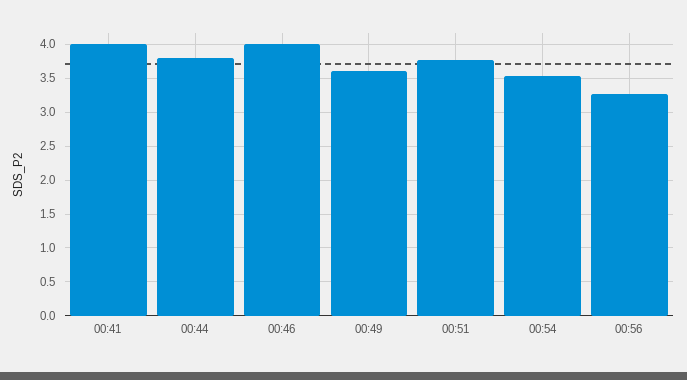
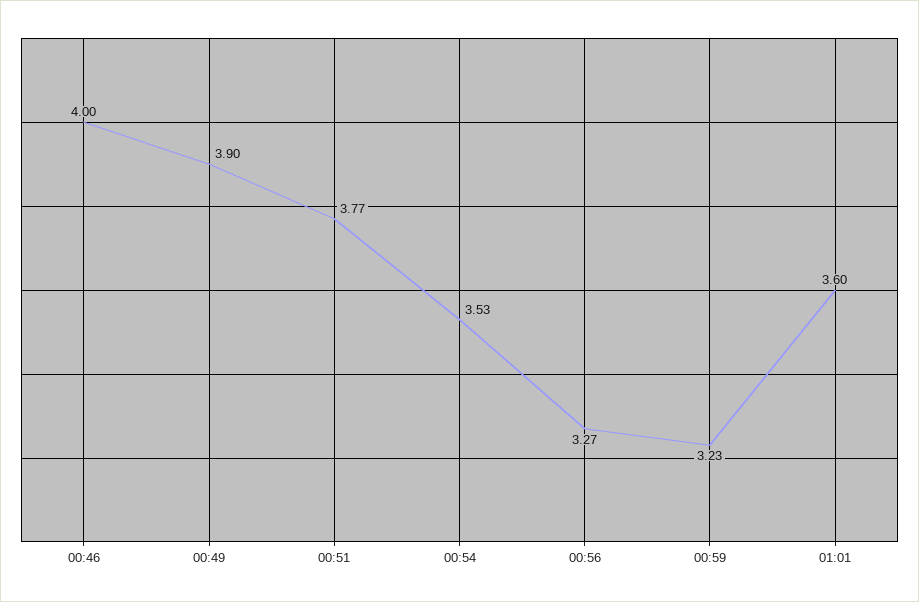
00:41: 4 -> none
00:44: 3.8 -> none
00:49: 3.6 -> 3.9
00:59: none -> 3.23
01:01: none -> 3.6

